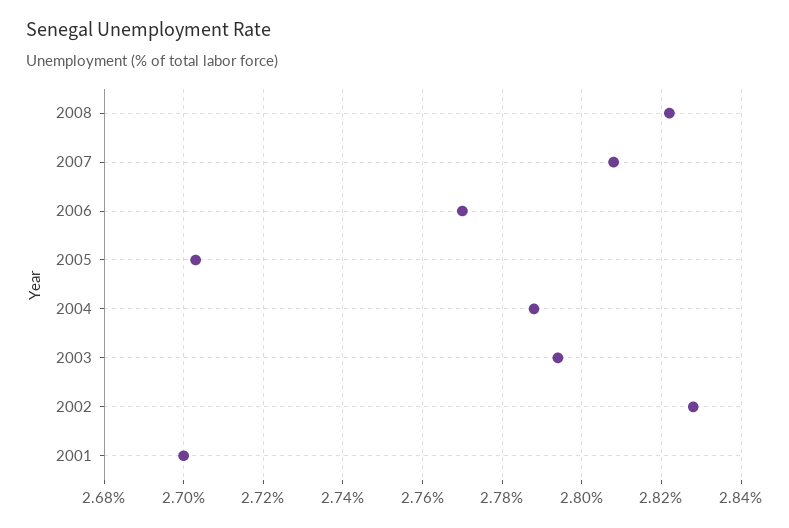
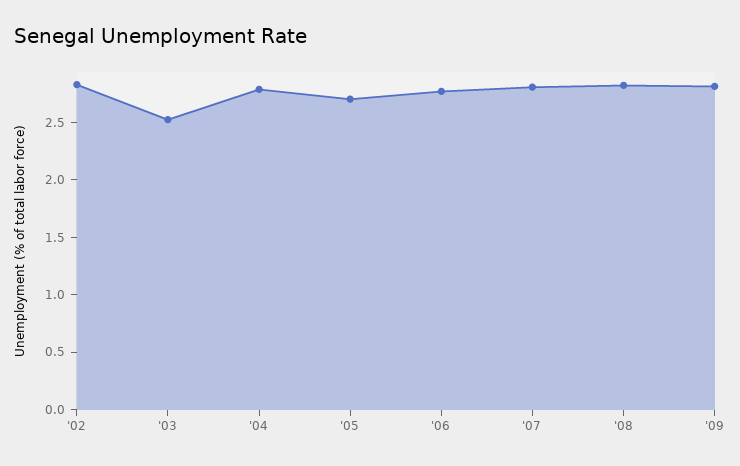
2003: 2.795 -> 2.5
2001: 2.7 -> none
'09: none -> 2.8

